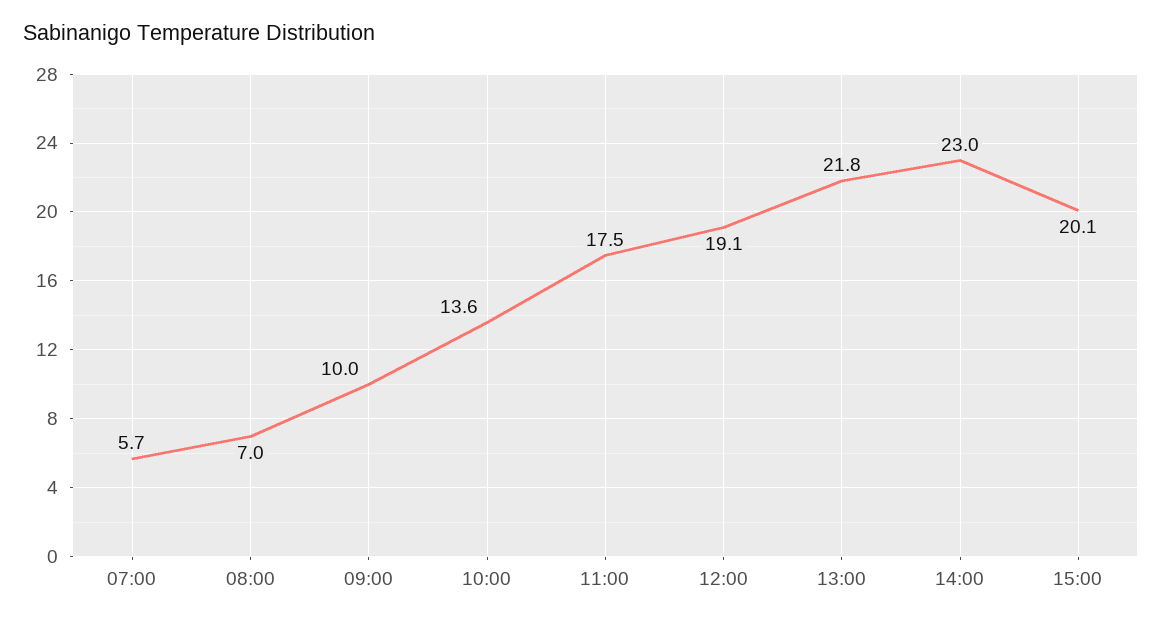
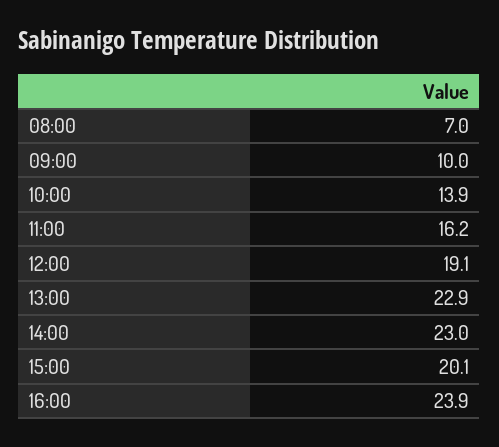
07:00: 5.7 -> none
10:00: 13.6 -> 13.9
11:00: 17.5 -> 16.2
13:00: 21.8 -> 22.9
16:00: none -> 23.9

